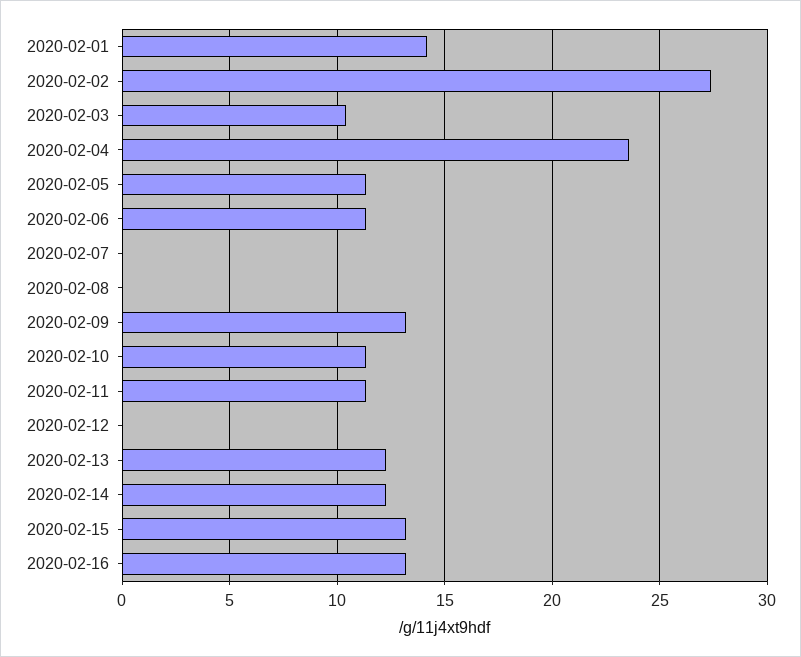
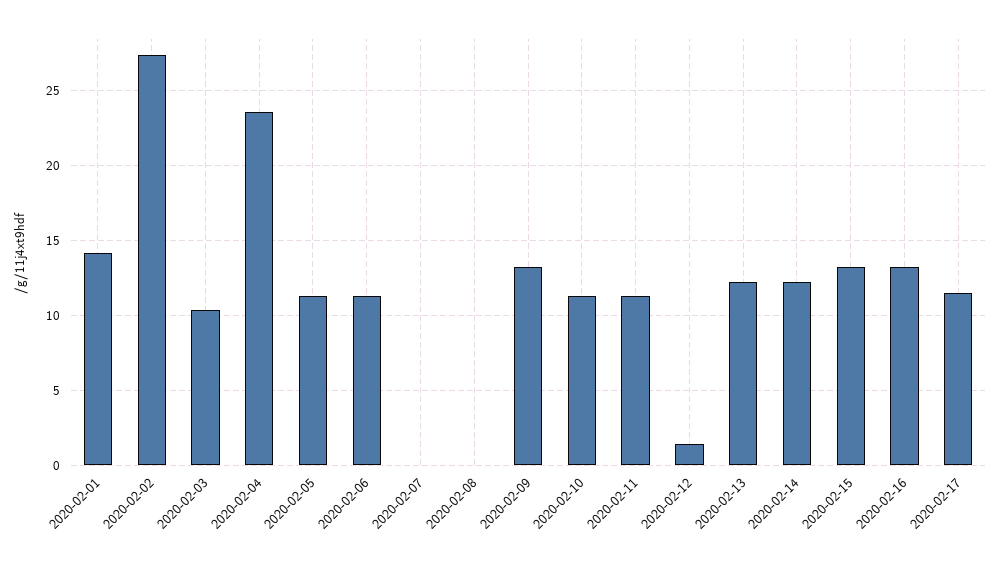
2020-02-12: 0 -> 1.5
2020-02-17: none -> 11.5

